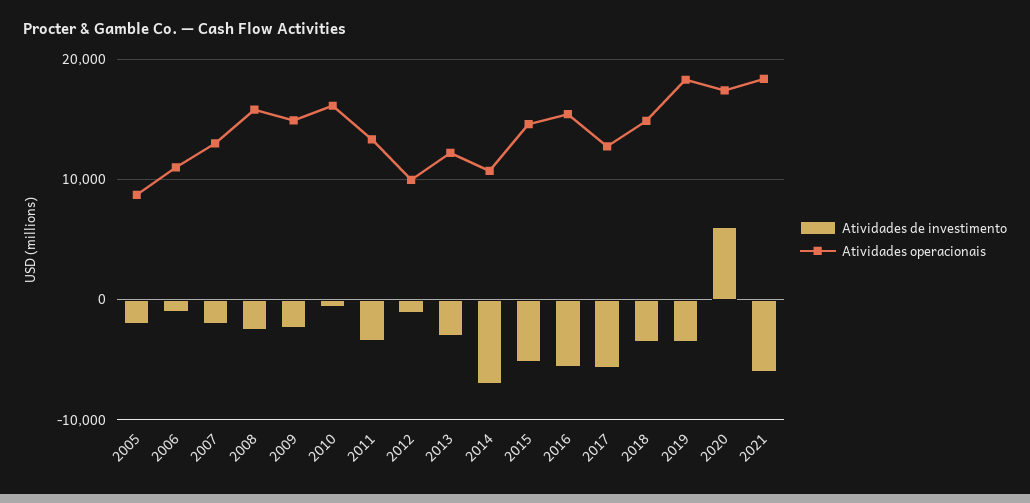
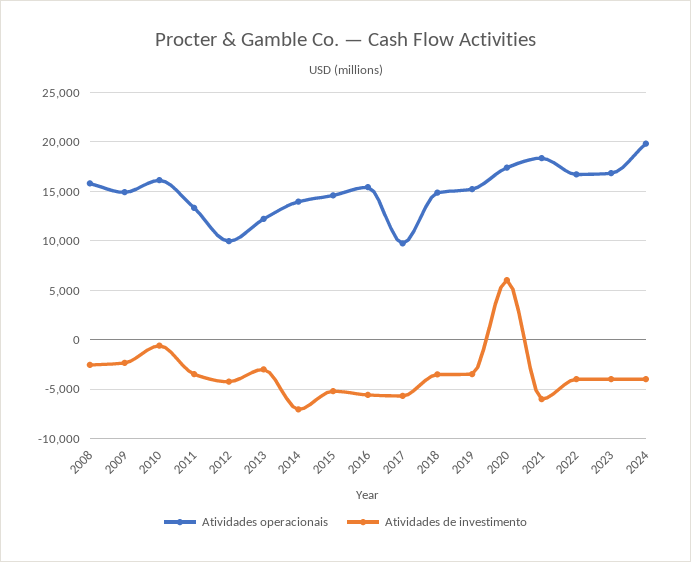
Atividades de investimento, 2005: -2000 -> none
Atividades operacionais, 2005: 9000 -> none
Atividades de investimento, 2006: -1000 -> none
Atividades operacionais, 2006: 11000 -> none
Atividades de investimento, 2007: -2000 -> none
Atividades operacionais, 2007: 13000 -> none
Atividades de investimento, 2012: -1000 -> -4000
Atividades operacionais, 2014: 11000 -> 14000
Atividades operacionais, 2017: 13000 -> 10000
Atividades operacionais, 2019: 18000 -> 15000
Atividades operacionais, 2022: none -> 17000
Atividades de investimento, 2022: none -> -4000
Atividades operacionais, 2023: none -> 17000
Atividades de investimento, 2023: none -> -4000
Atividades operacionais, 2024: none -> 20000
Atividades de investimento, 2024: none -> -4000

